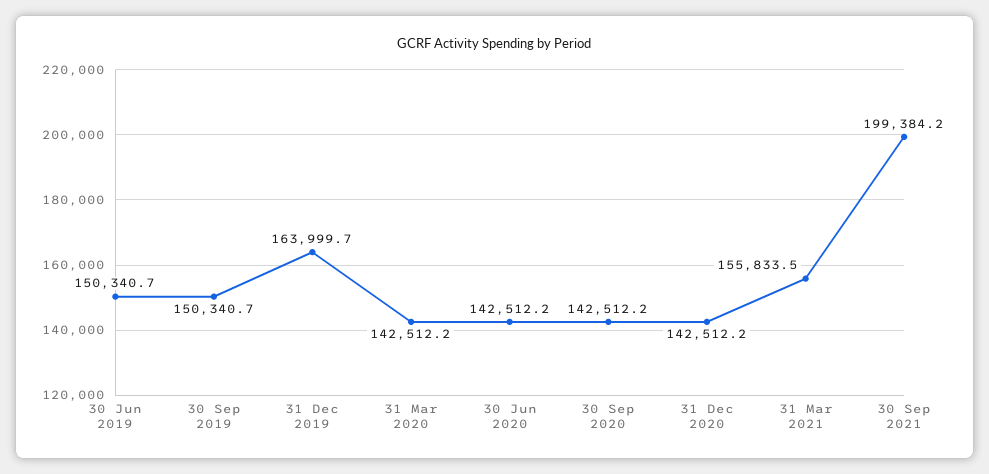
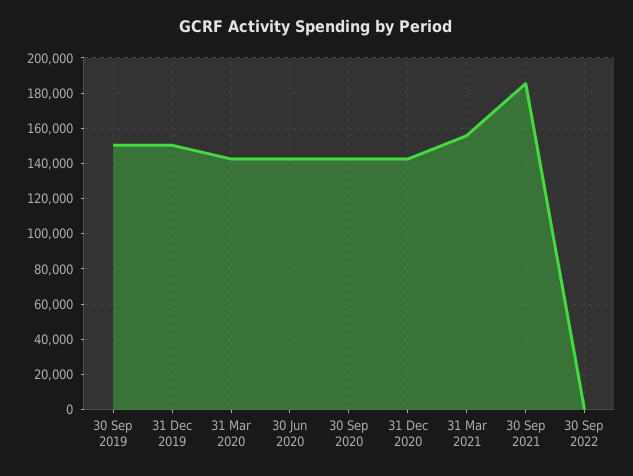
30 Jun 2019: 150340.7 -> none
31 Dec 2019: 163999.7 -> 150000
30 Sep 2021: 199384.2 -> 185000
30 Sep 2022: none -> 0

